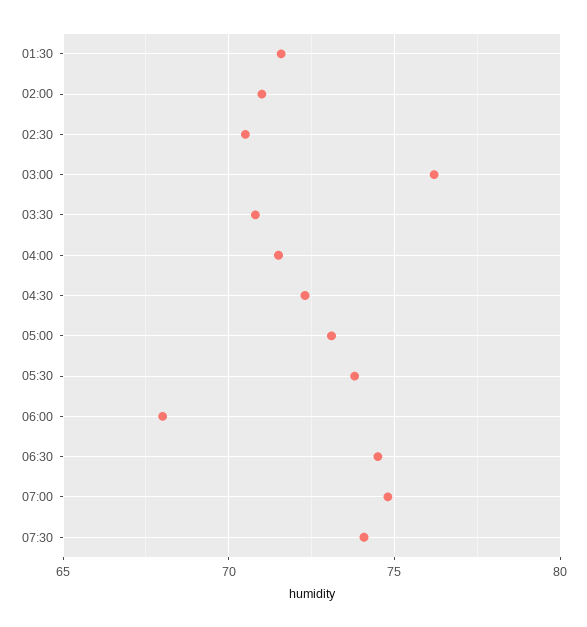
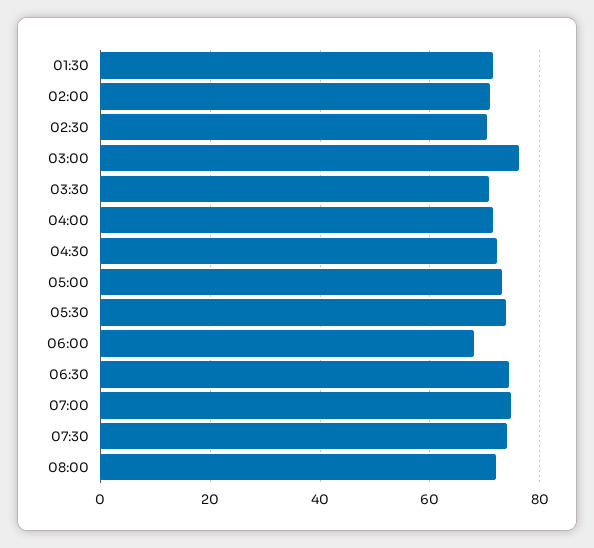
08:00: none -> 72

